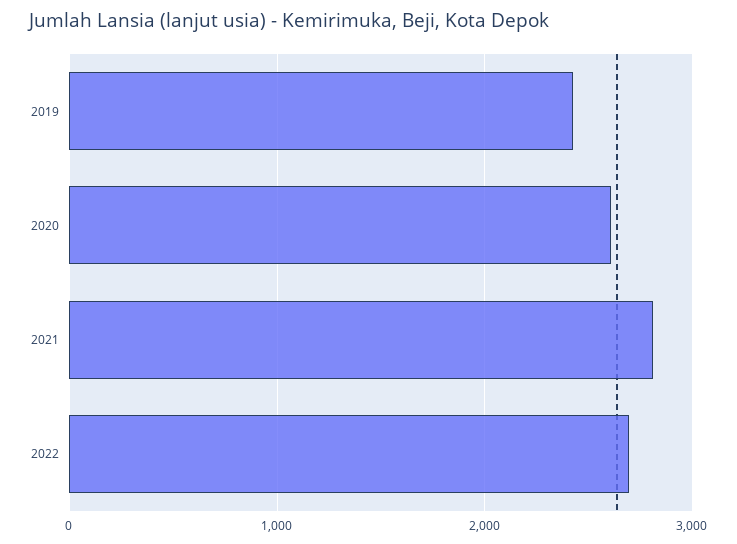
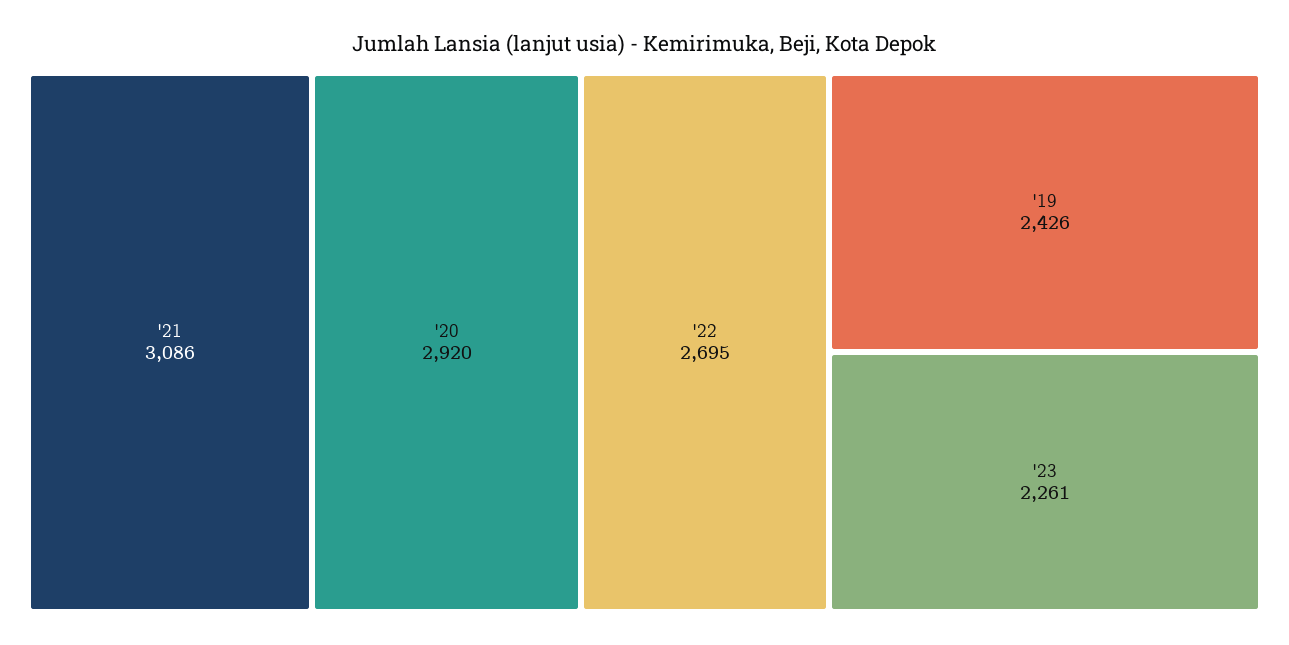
2020: 2600 -> 2920
2021: 2800 -> 3086
'23: none -> 2261

